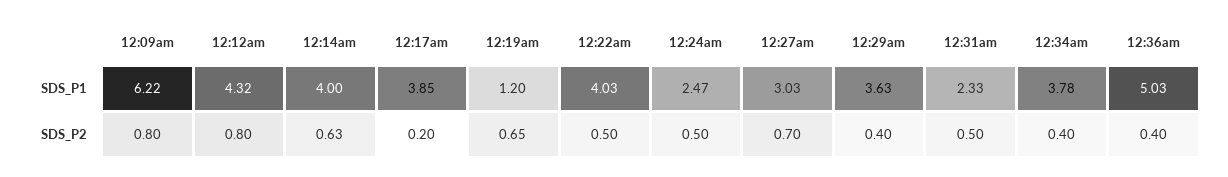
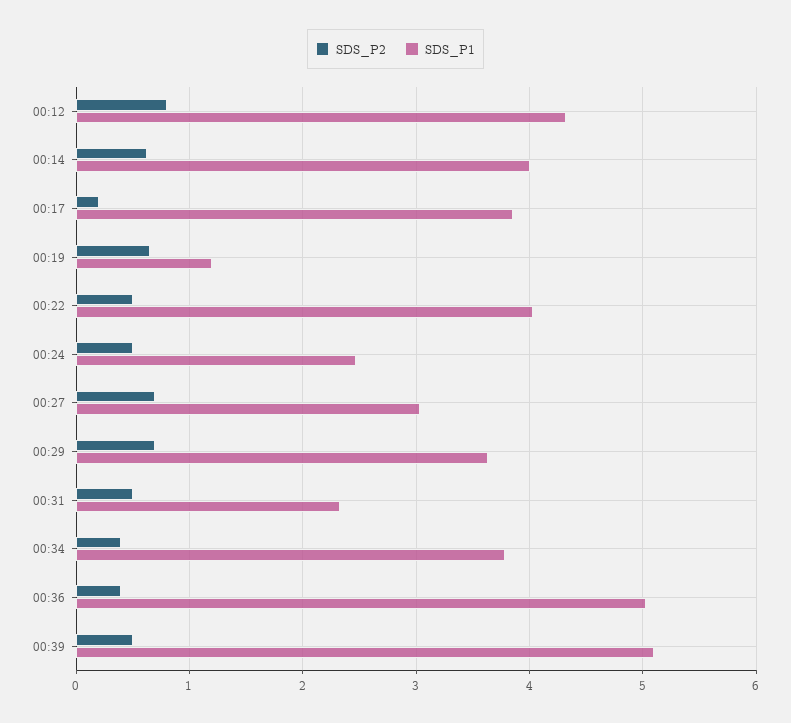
SDS_P1, 12:09am: 6.22 -> none
SDS_P2, 12:09am: 0.8 -> none
SDS_P2, 12:29am: 0.4 -> 0.7
SDS_P2, 00:39: none -> 0.5
SDS_P1, 00:39: none -> 5.1

